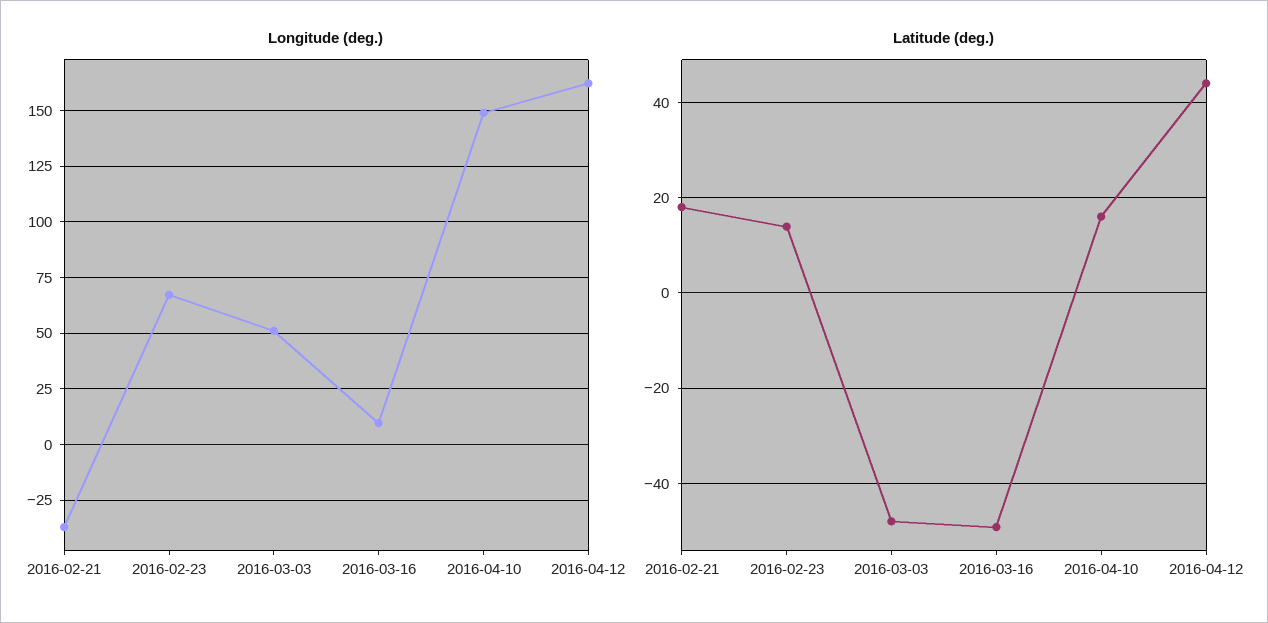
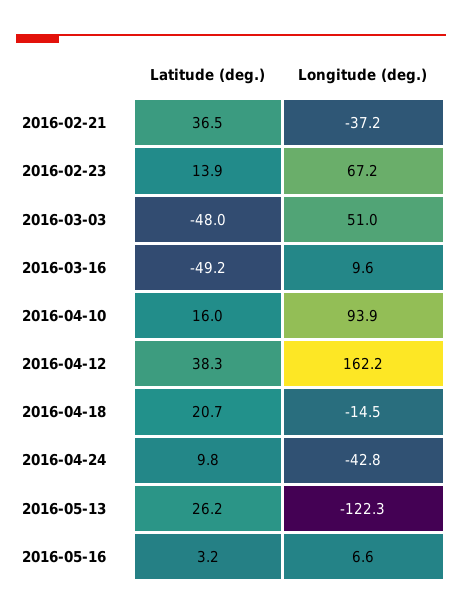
Longitude (deg.), 2016-04-10: 150 -> 93.9
Latitude (deg.), 2016-02-21: 18 -> 36.5
Latitude (deg.), 2016-04-12: 44 -> 38.3
Latitude (deg.), 2016-04-18: none -> 20.7
Longitude (deg.), 2016-04-18: none -> -14.5
Latitude (deg.), 2016-04-24: none -> 9.8
Longitude (deg.), 2016-04-24: none -> -42.8
Latitude (deg.), 2016-05-13: none -> 26.2
Longitude (deg.), 2016-05-13: none -> -122.3
Latitude (deg.), 2016-05-16: none -> 3.2
Longitude (deg.), 2016-05-16: none -> 6.6

